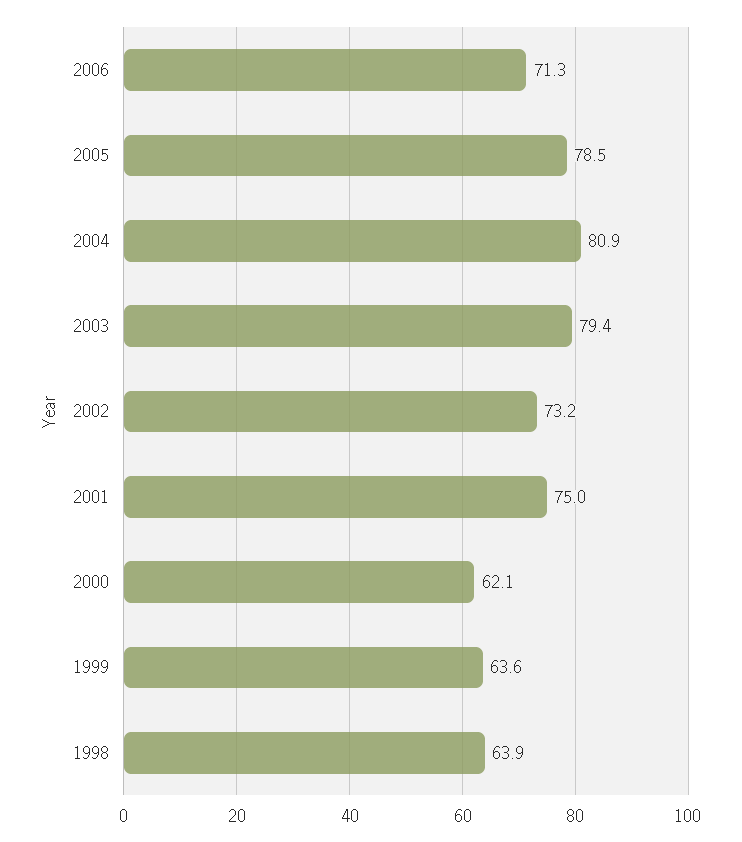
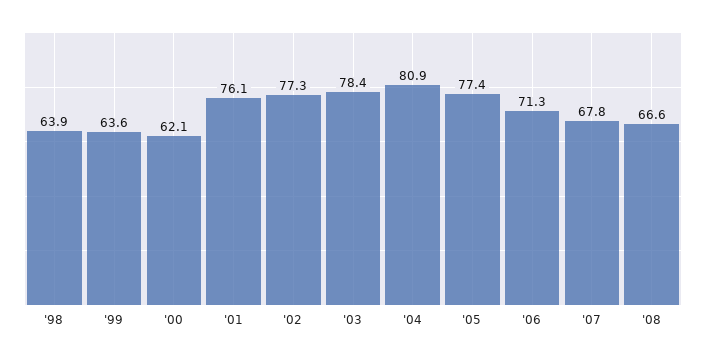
2005: 78.5 -> 77.4
2003: 79.4 -> 78.4
2002: 73.2 -> 77.3
2001: 75 -> 76.1
'07: none -> 67.8
'08: none -> 66.6

